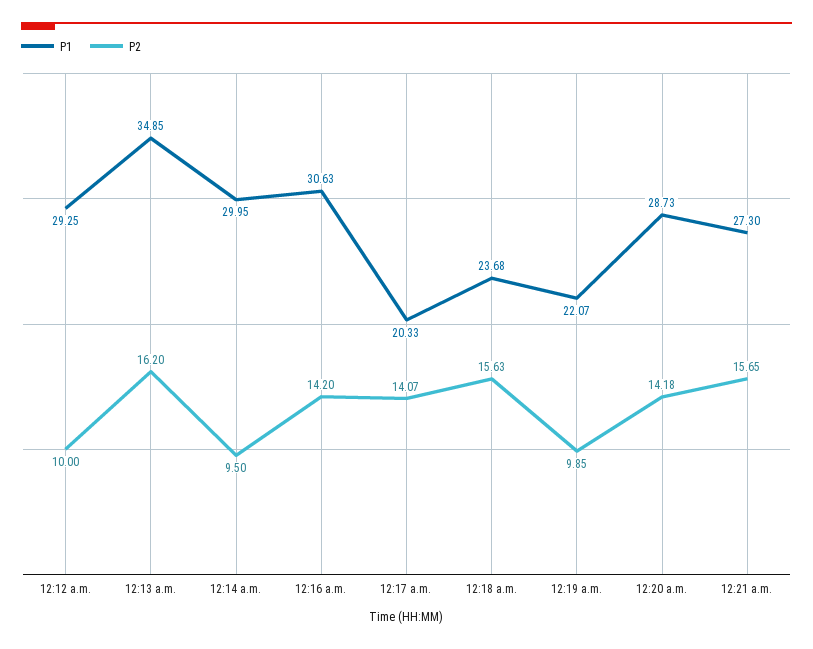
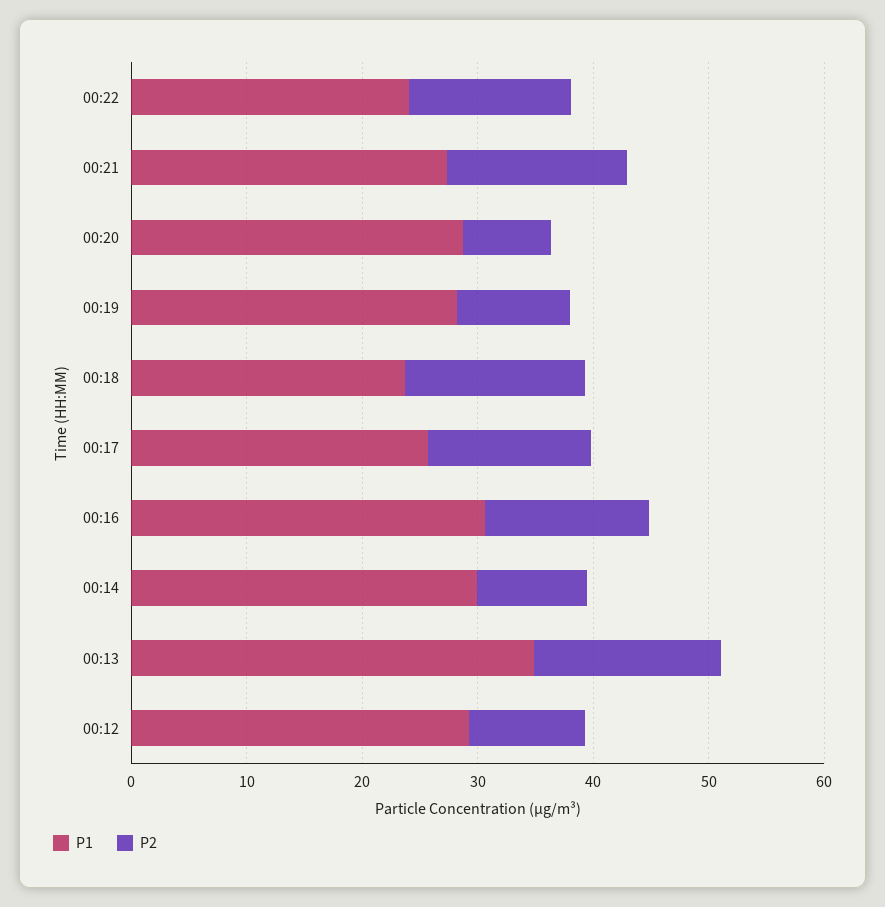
P1, 12:17 a.m.: 20.33 -> 26
P1, 12:19 a.m.: 22.07 -> 28
P2, 12:20 a.m.: 14.18 -> 8
P1, 00:22: none -> 24
P2, 00:22: none -> 14

